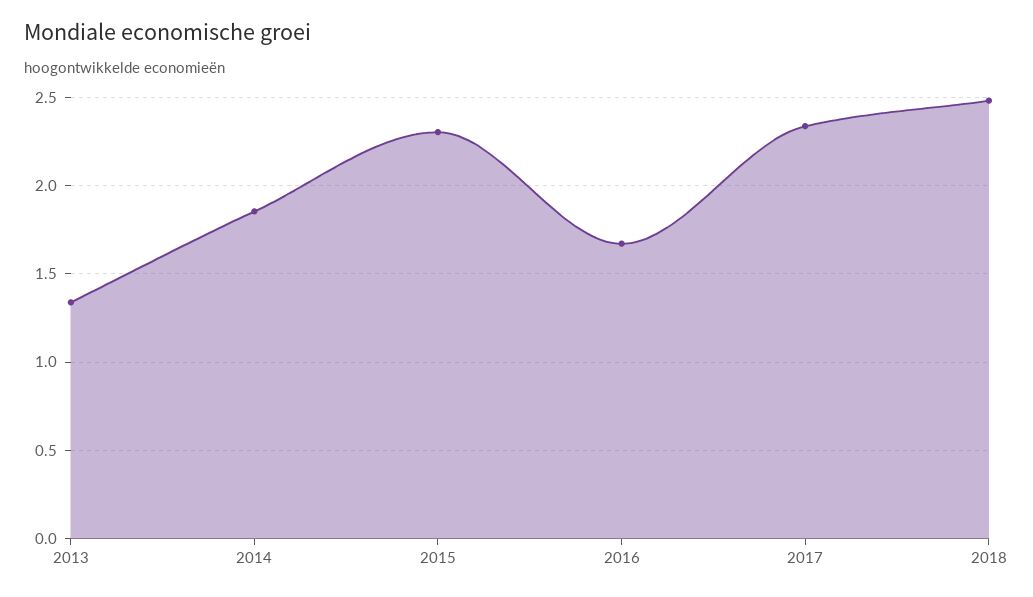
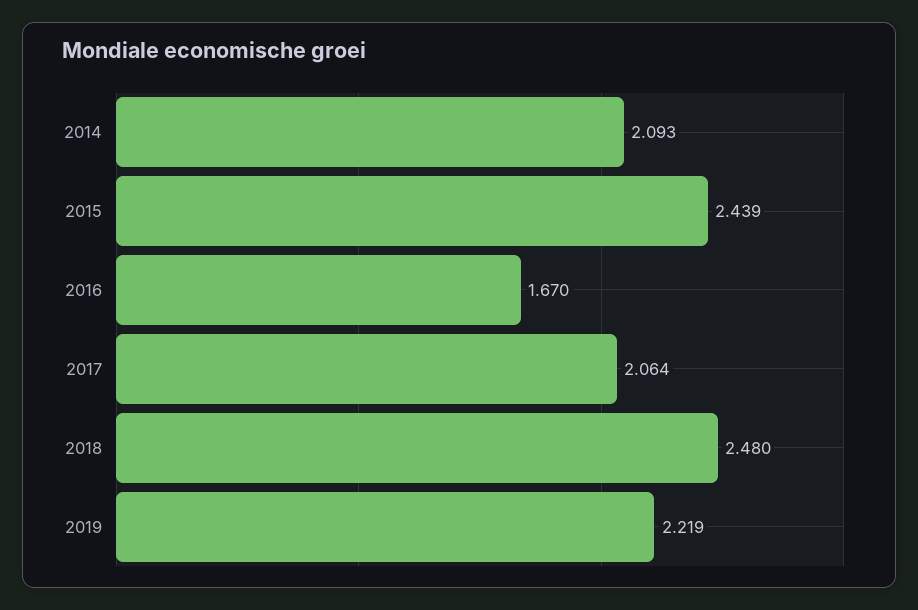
2013: 1.35 -> none
2014: 1.85 -> 2.093
2015: 2.3 -> 2.439
2017: 2.35 -> 2.064
2019: none -> 2.219

